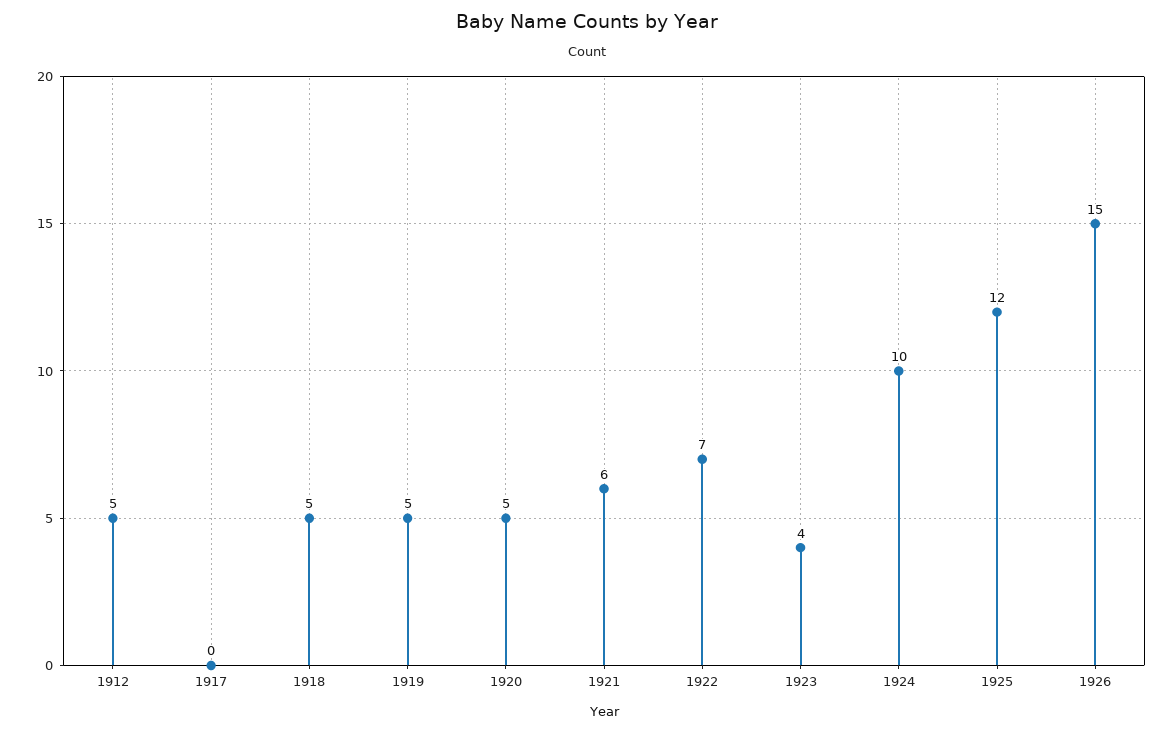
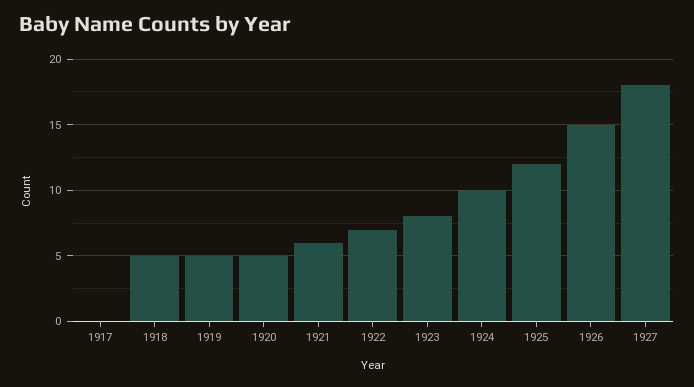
1912: 5 -> none
1923: 4 -> 8
1927: none -> 18

